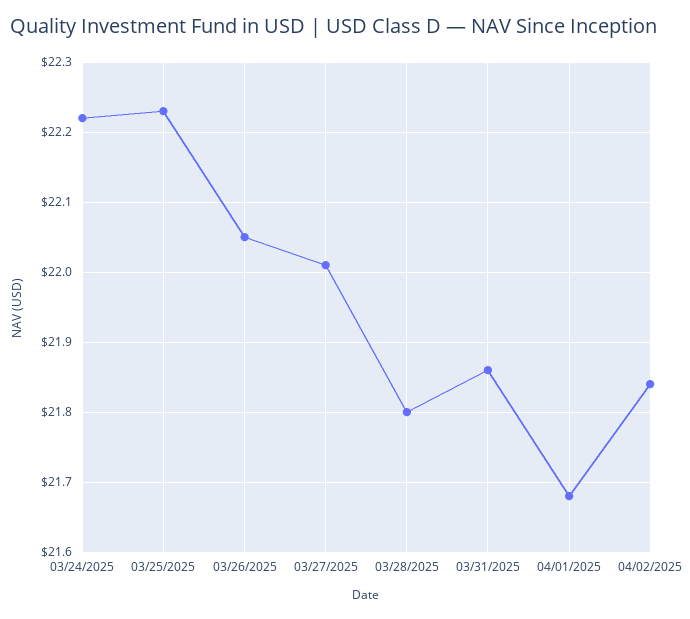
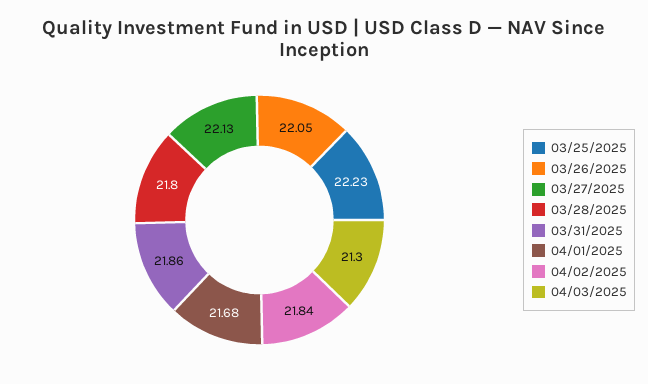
03/24/2025: 22.22 -> none
03/27/2025: 22.01 -> 22.13
04/03/2025: none -> 21.3

